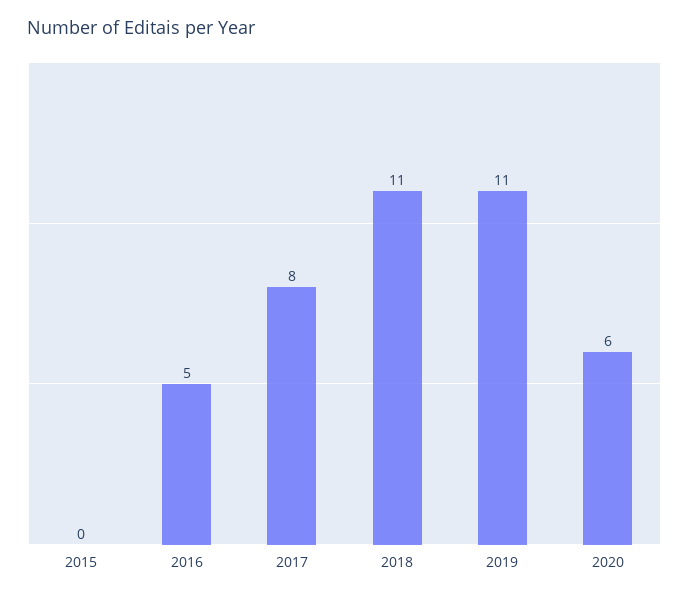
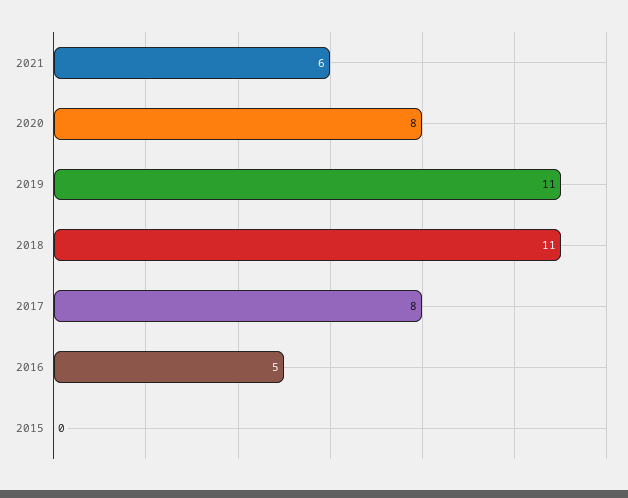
2020: 6 -> 8
2021: none -> 6

